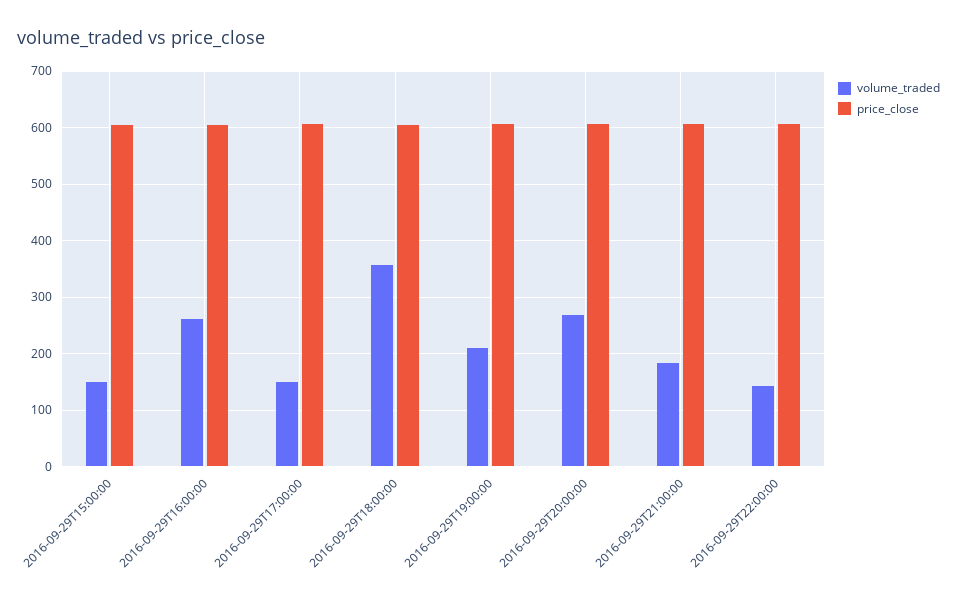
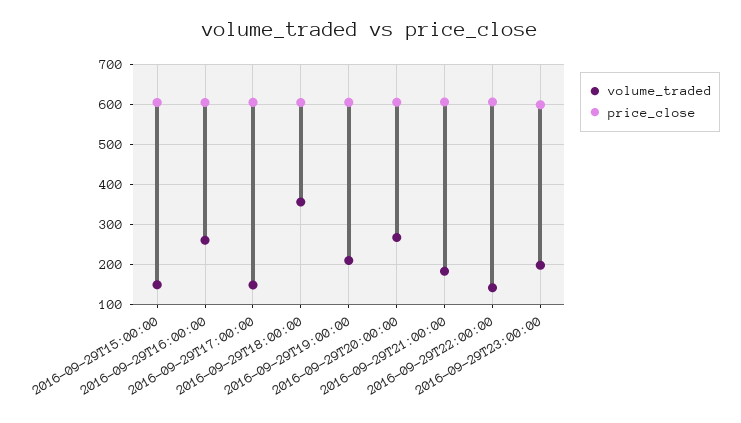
volume_traded, 2016-09-29T23:00:00: none -> 200
price_close, 2016-09-29T23:00:00: none -> 600

